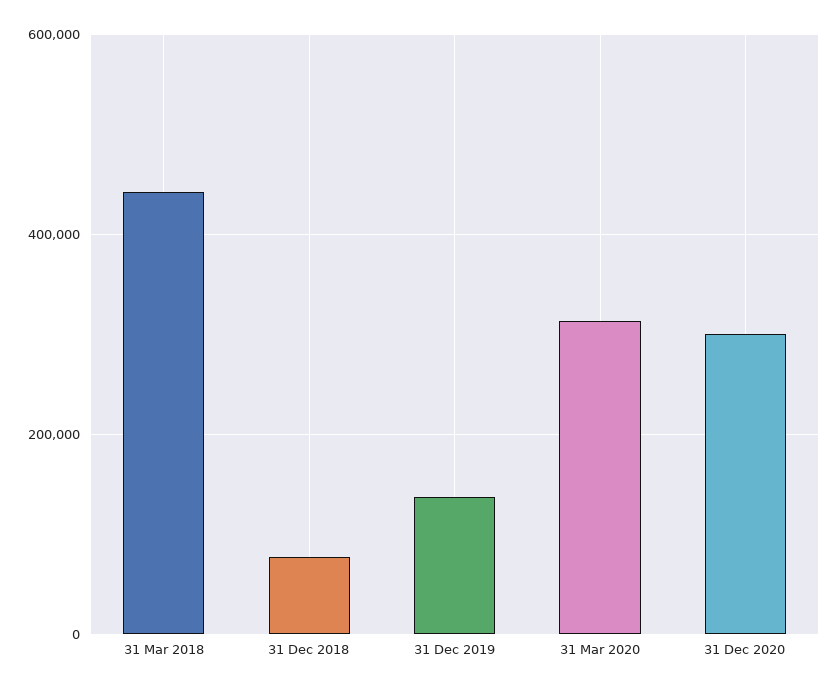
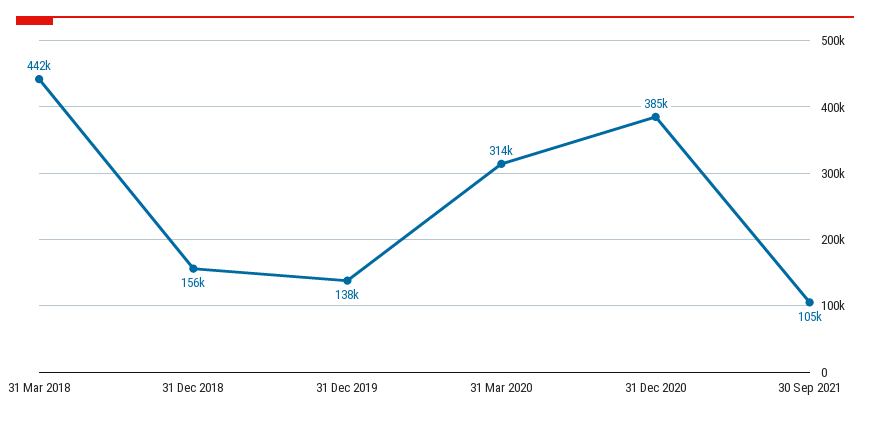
31 Dec 2018: 80000 -> 156000
31 Dec 2020: 300000 -> 385000
30 Sep 2021: none -> 105000

